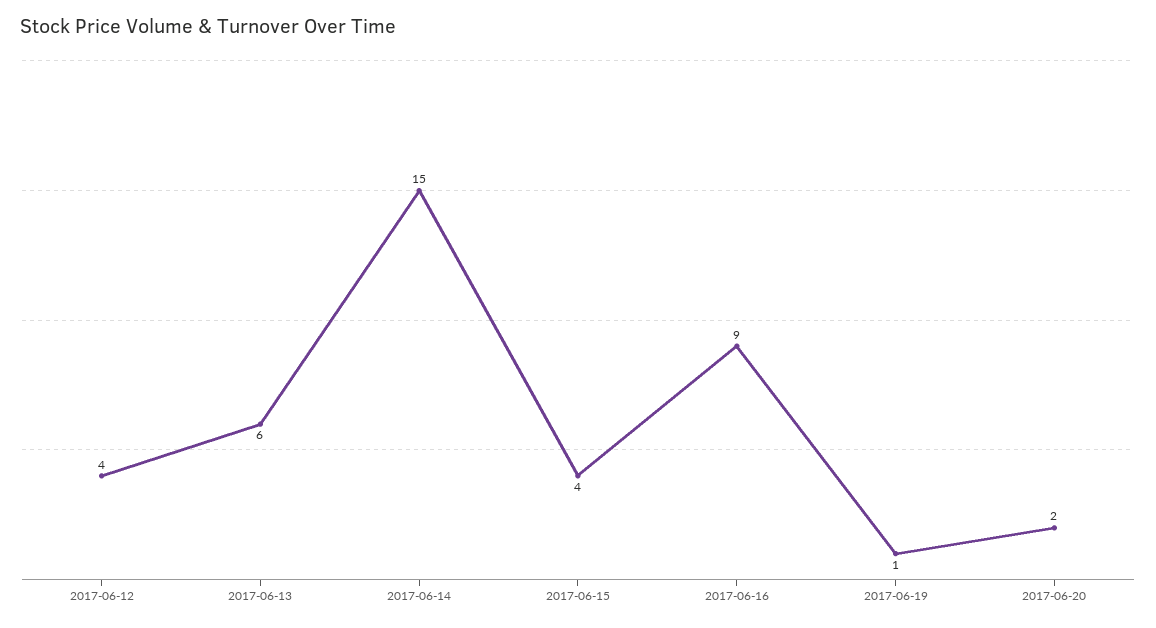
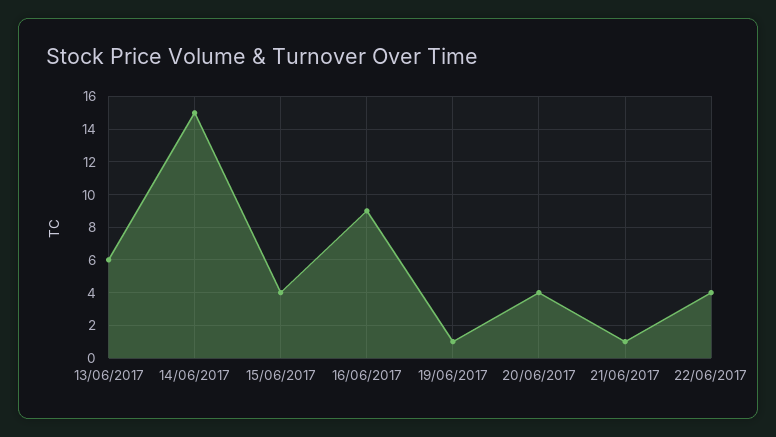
2017-06-12: 4 -> none
2017-06-20: 2 -> 4
21/06/2017: none -> 1
22/06/2017: none -> 4

